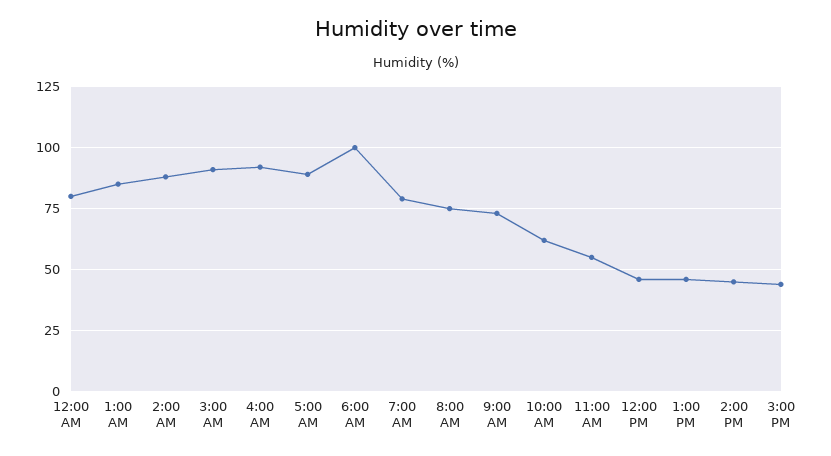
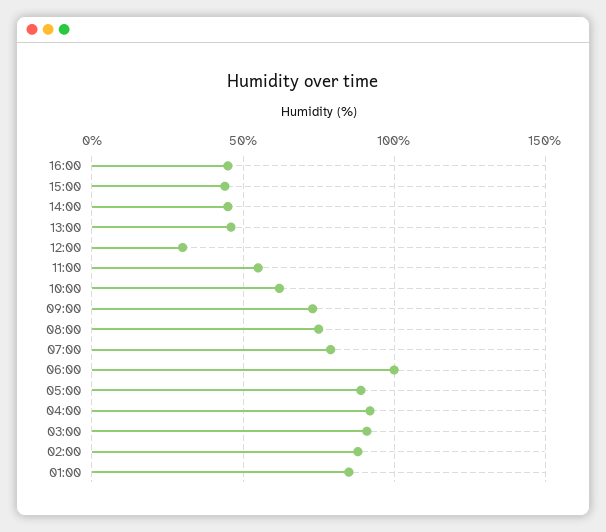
12:00 AM: 80 -> none
12:00 PM: 45 -> 30
16:00: none -> 45

